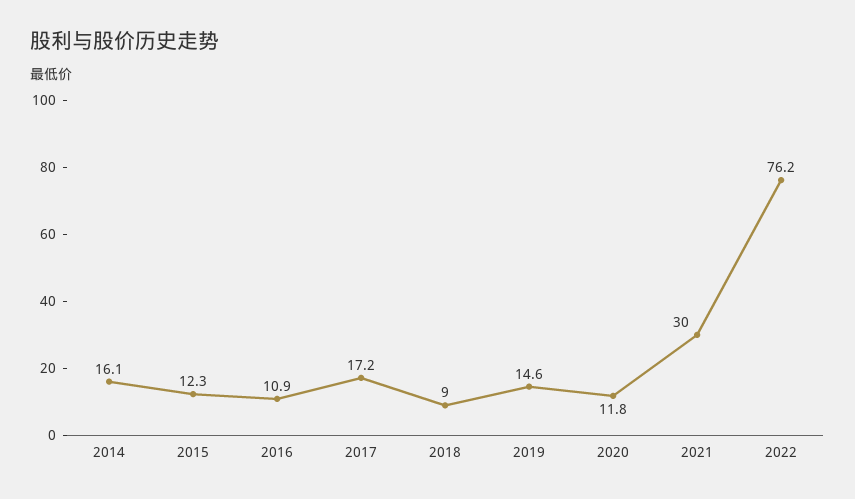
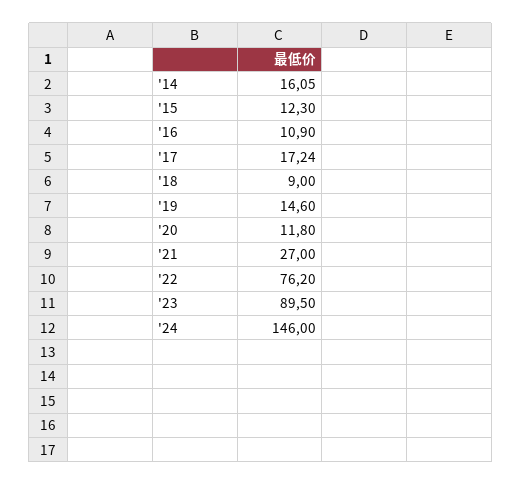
2021: 30 -> 27
'23: none -> 89.5
'24: none -> 146

